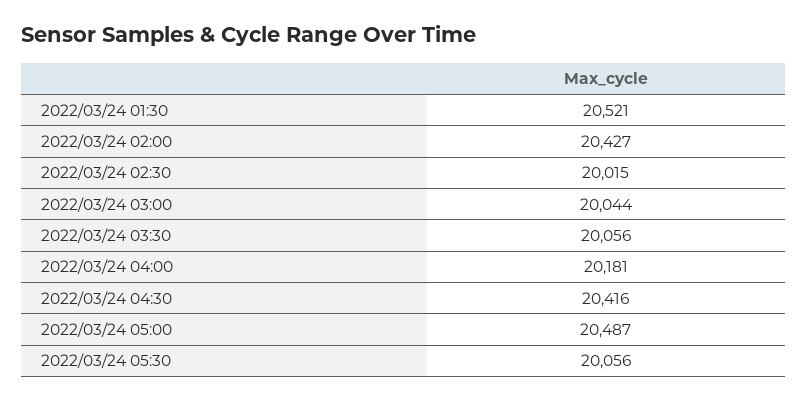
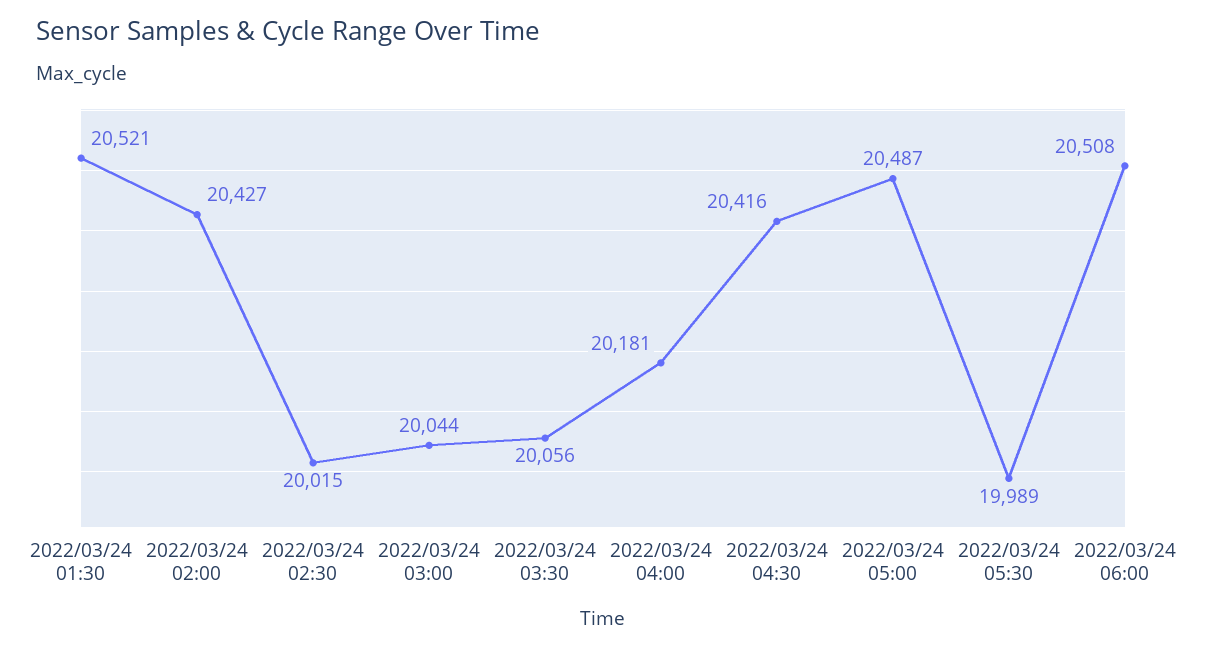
2022/03/24 05:30: 20056 -> 19989
2022/03/24 06:00: none -> 20508

